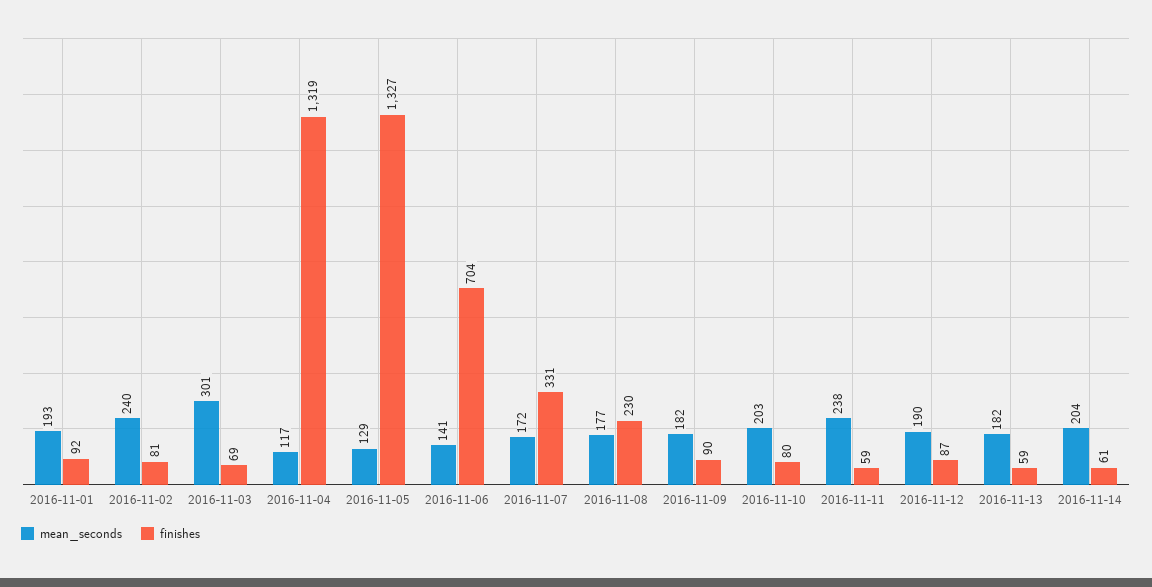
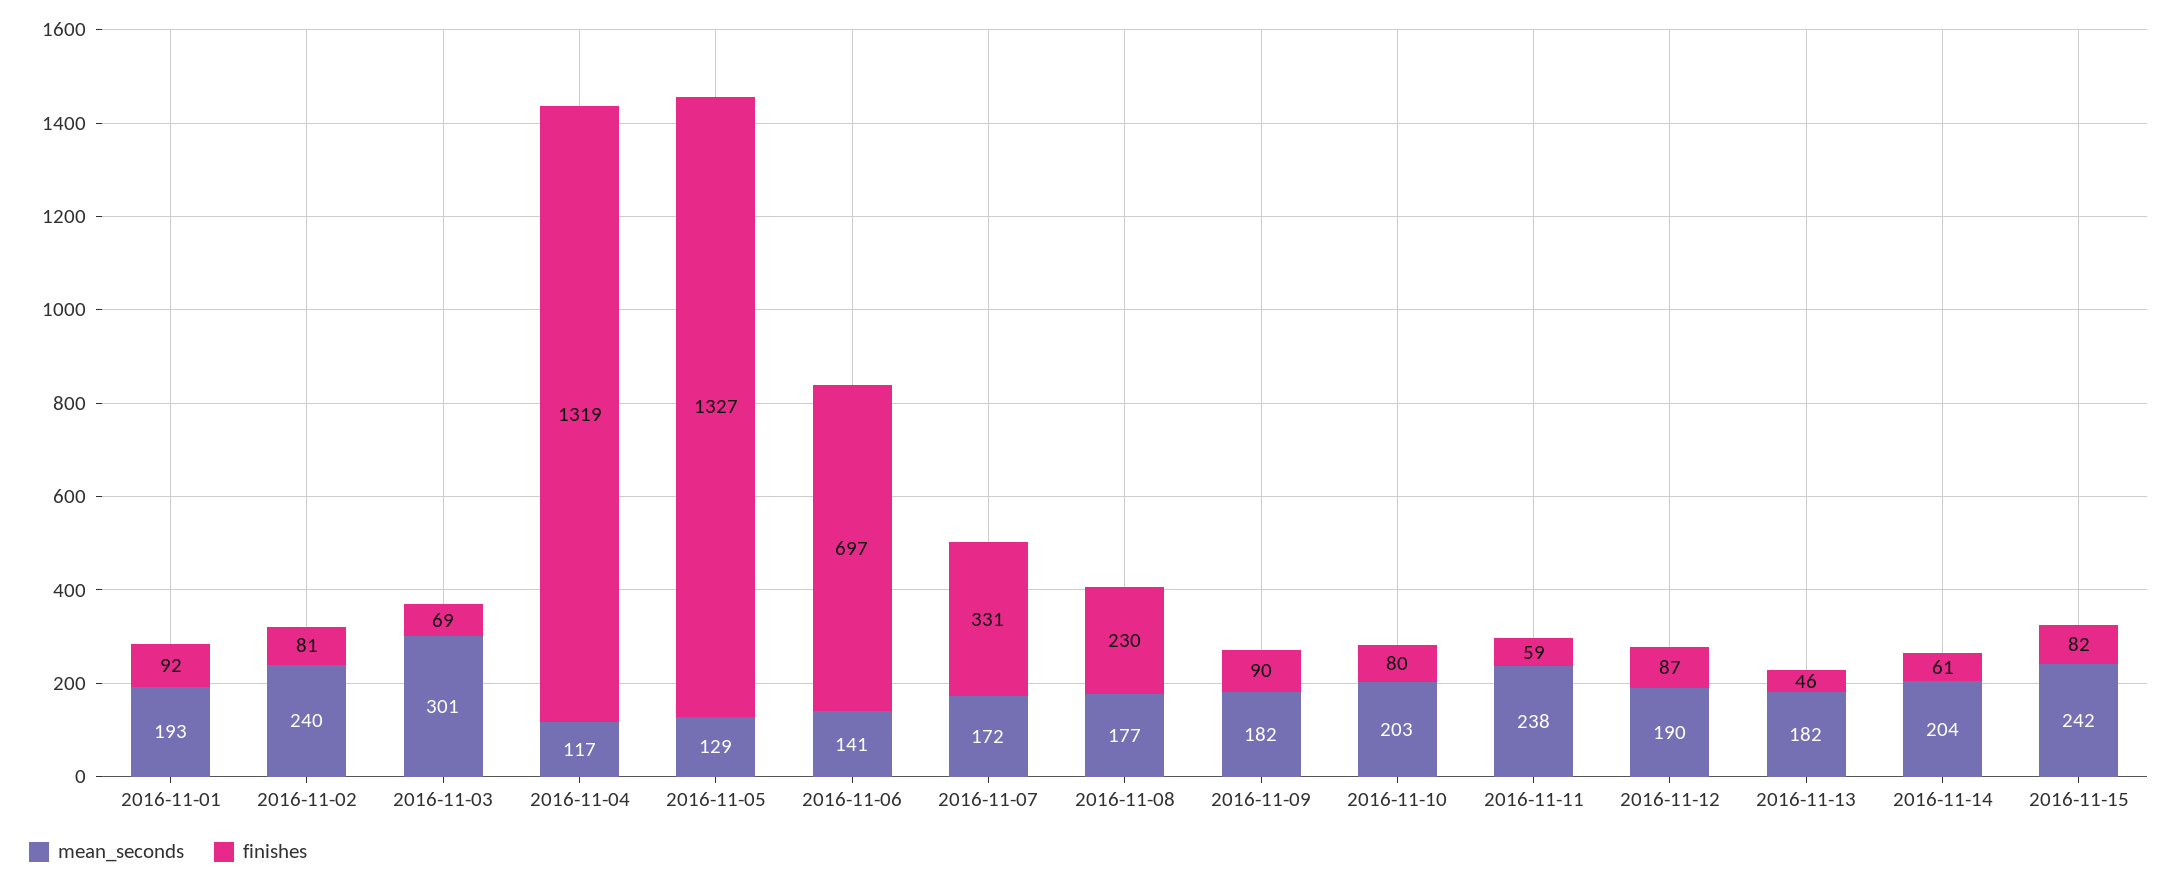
finishes, 2016-11-06: 704 -> 697
finishes, 2016-11-13: 59 -> 46
mean_seconds, 2016-11-15: none -> 242
finishes, 2016-11-15: none -> 82

